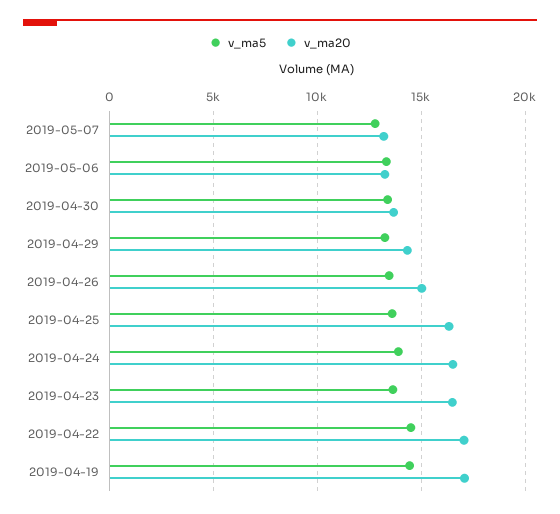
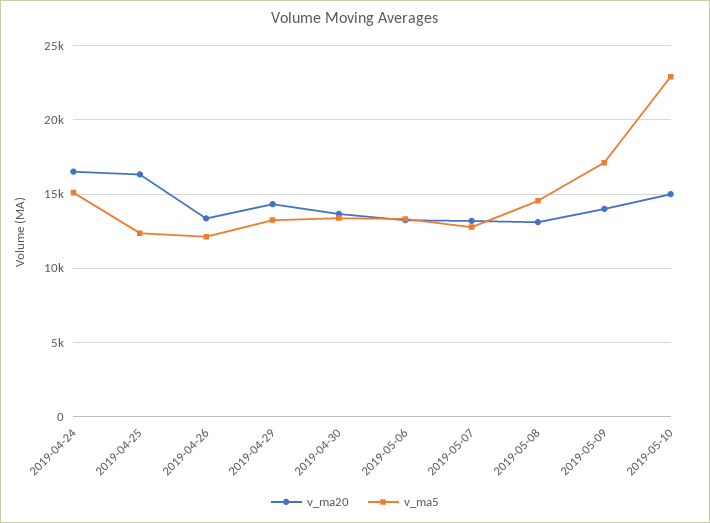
v_ma5, 2019-04-26: 13500 -> 12000
v_ma20, 2019-04-26: 15000 -> 13500
v_ma5, 2019-04-25: 13500 -> 12500
v_ma5, 2019-04-24: 14000 -> 15000
v_ma5, 2019-04-23: 13500 -> none
v_ma20, 2019-04-23: 16500 -> none
v_ma5, 2019-04-22: 14500 -> none
v_ma20, 2019-04-22: 17000 -> none
v_ma5, 2019-04-19: 14500 -> none
v_ma20, 2019-04-19: 17000 -> none
v_ma20, 2019-05-08: none -> 13000
v_ma5, 2019-05-08: none -> 14500
v_ma20, 2019-05-09: none -> 14000
v_ma5, 2019-05-09: none -> 17000
v_ma20, 2019-05-10: none -> 15000
v_ma5, 2019-05-10: none -> 23000

